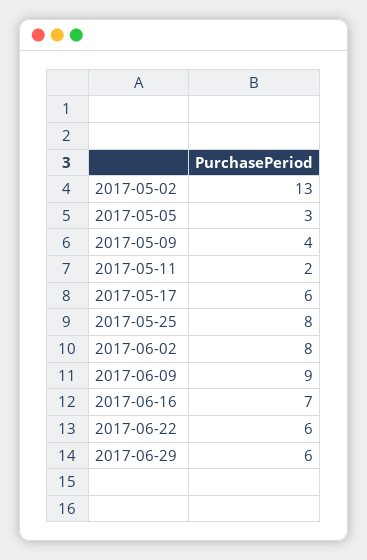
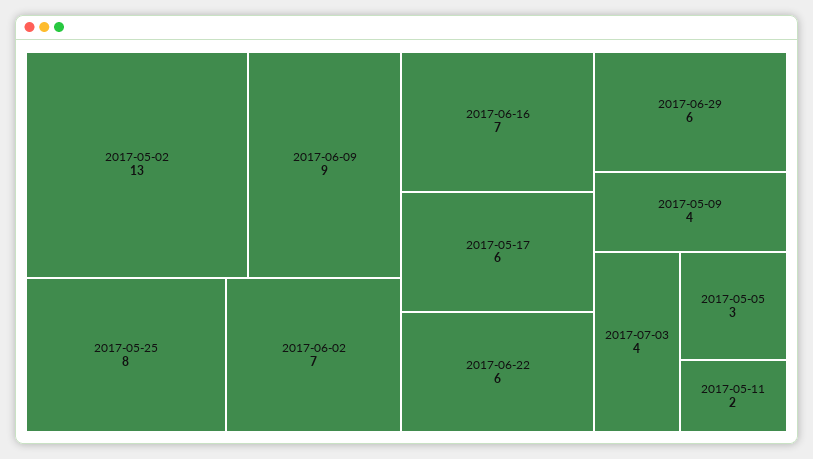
2017-06-02: 8 -> 7
2017-07-03: none -> 4

